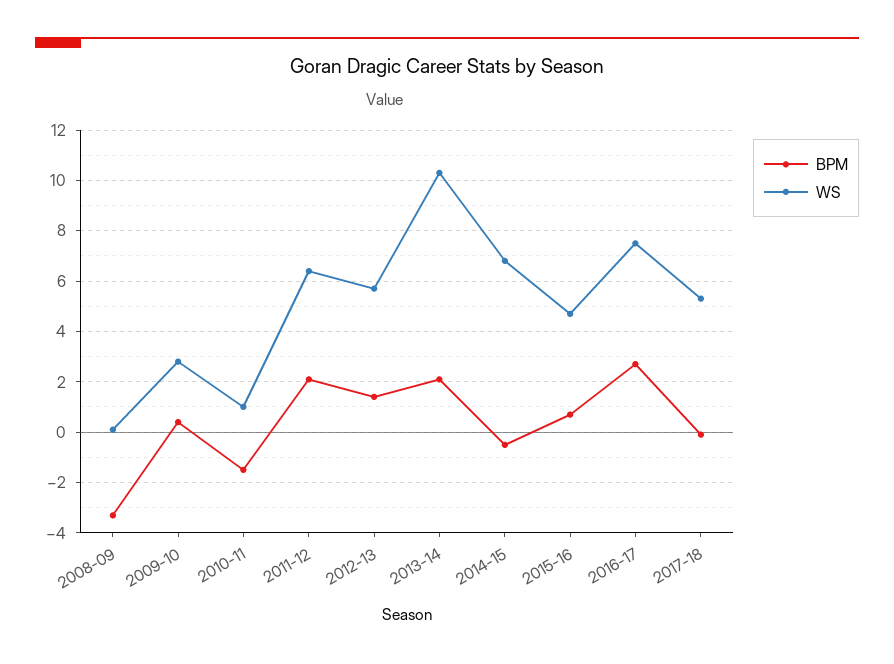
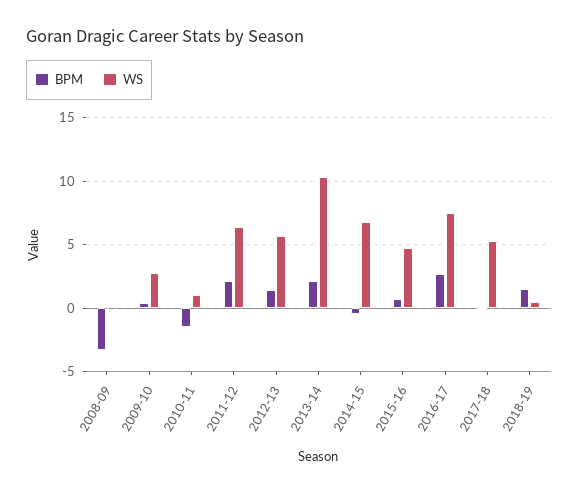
BPM, 2018-19: none -> 1.5
WS, 2018-19: none -> 0.5

